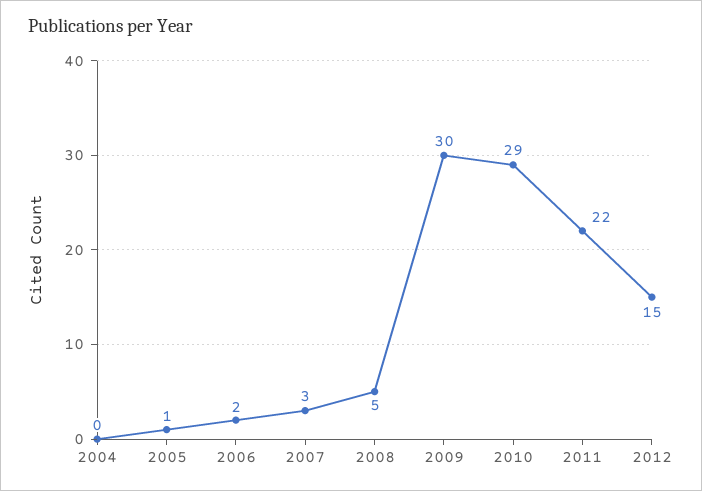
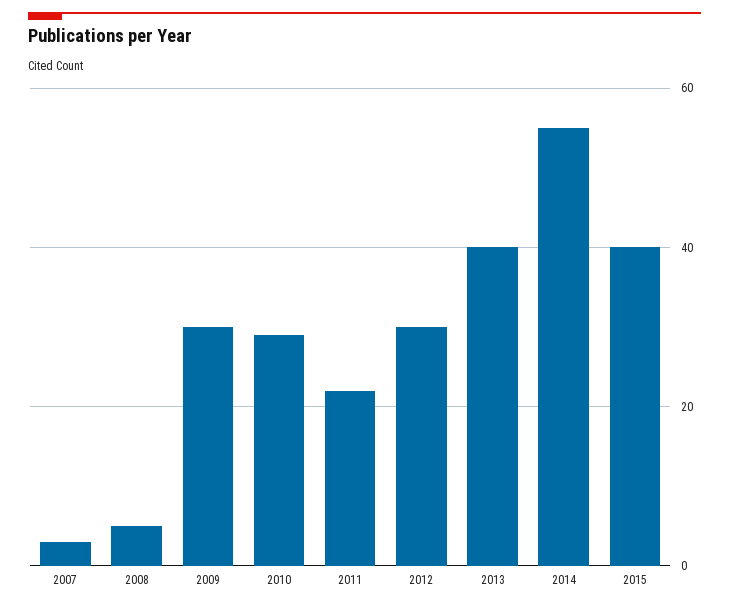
2004: 0 -> none
2005: 1 -> none
2006: 2 -> none
2012: 15 -> 30
2013: none -> 40
2014: none -> 55
2015: none -> 40

